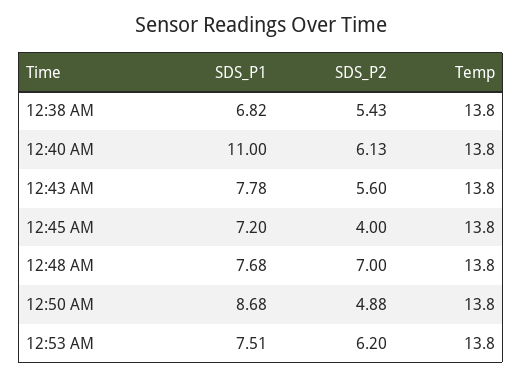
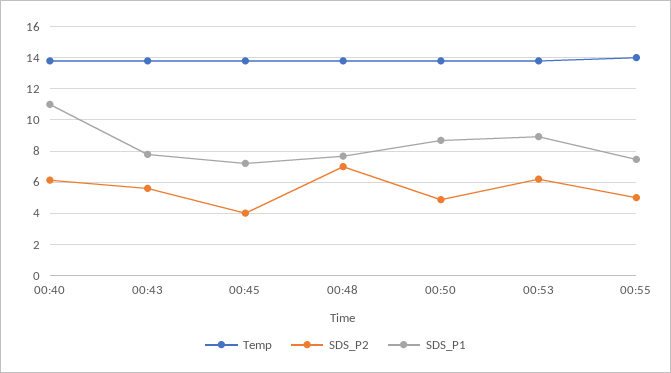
SDS_P1, 12:38 AM: 6.82 -> none
SDS_P2, 12:38 AM: 5.43 -> none
Temp, 12:38 AM: 13.8 -> none
SDS_P1, 12:53 AM: 7.51 -> 9
Temp, 00:55: none -> 14
SDS_P2, 00:55: none -> 5
SDS_P1, 00:55: none -> 7.5

